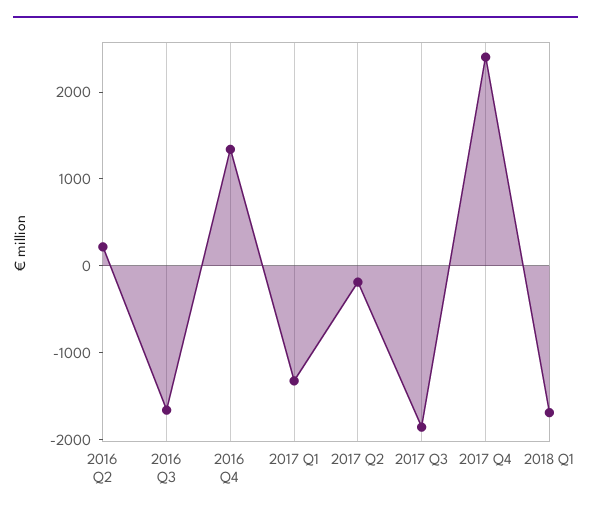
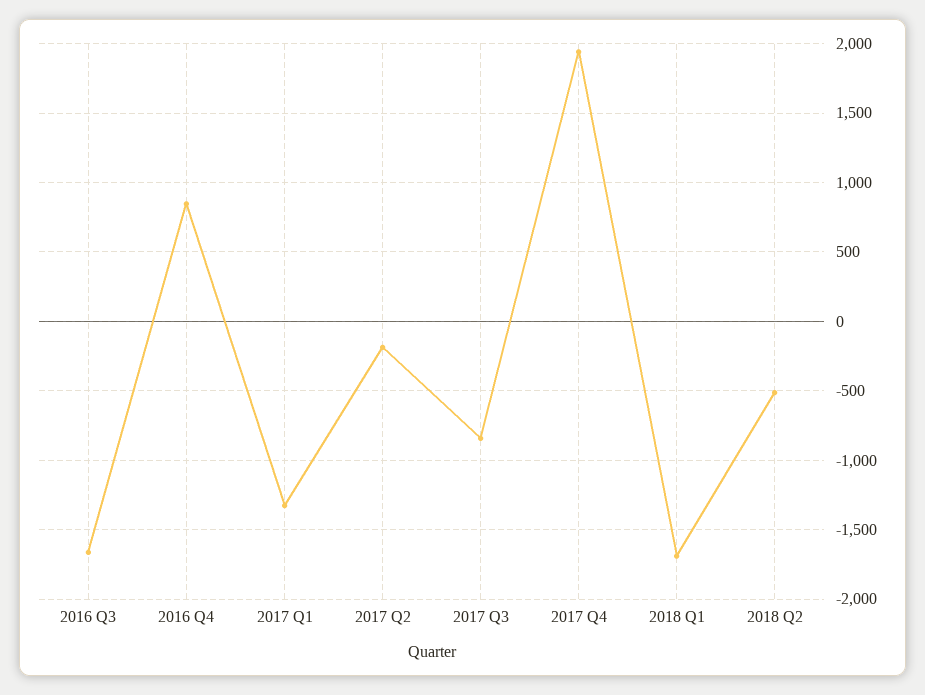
2016 Q2: 200 -> none
2016 Q4: 1400 -> 850
2017 Q3: -1800 -> -850
2017 Q4: 2400 -> 1950
2018 Q2: none -> -500

